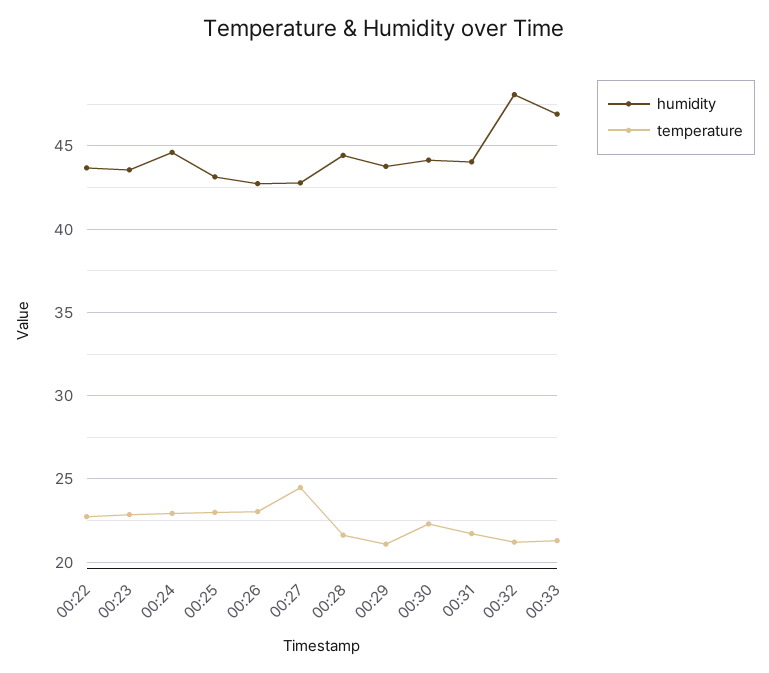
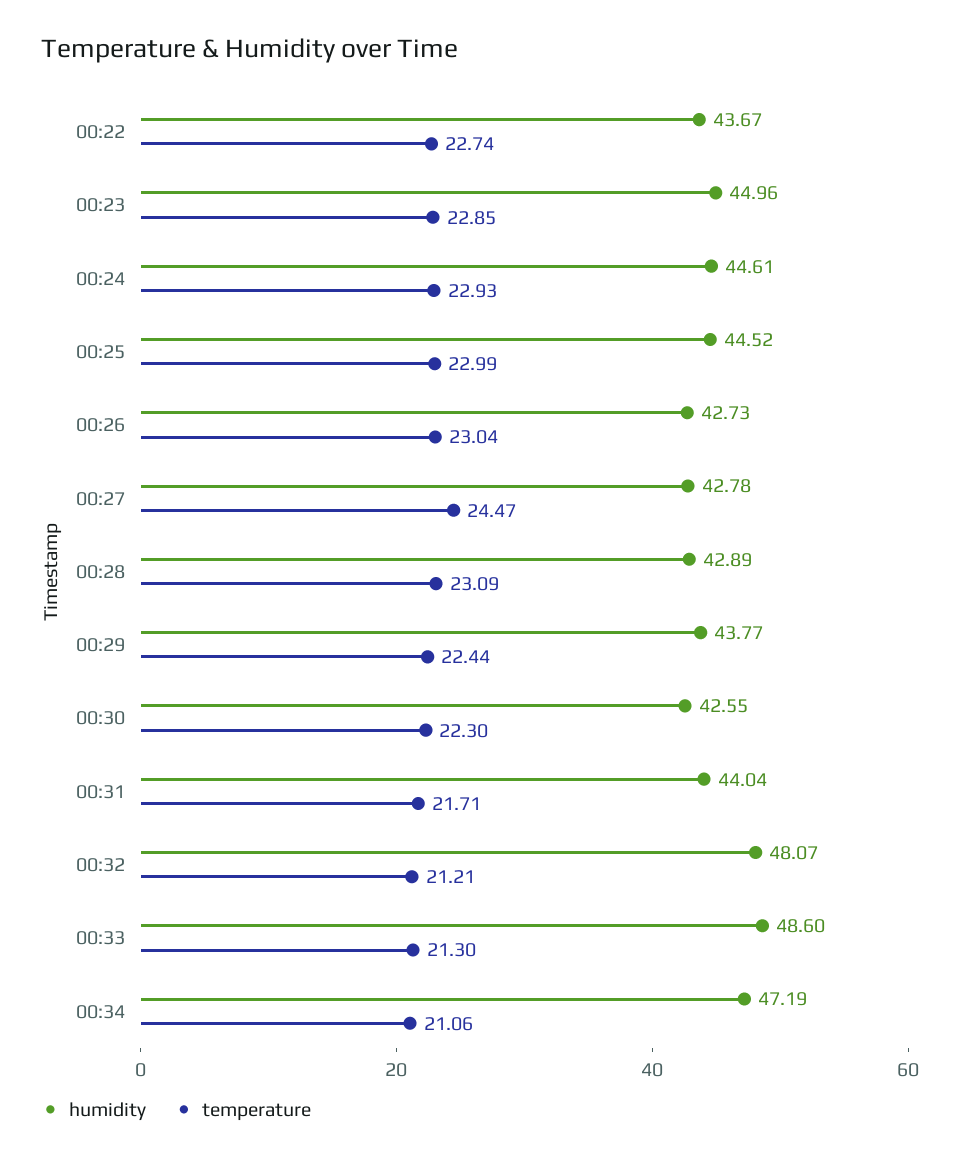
humidity, 00:23: 43.5 -> 44.96
humidity, 00:25: 43 -> 44.52
humidity, 00:28: 44.5 -> 42.89
temperature, 00:28: 21.5 -> 23.09
temperature, 00:29: 21 -> 22.44
humidity, 00:30: 44 -> 42.55
humidity, 00:33: 47 -> 48.6
humidity, 00:34: none -> 47.19
temperature, 00:34: none -> 21.06

